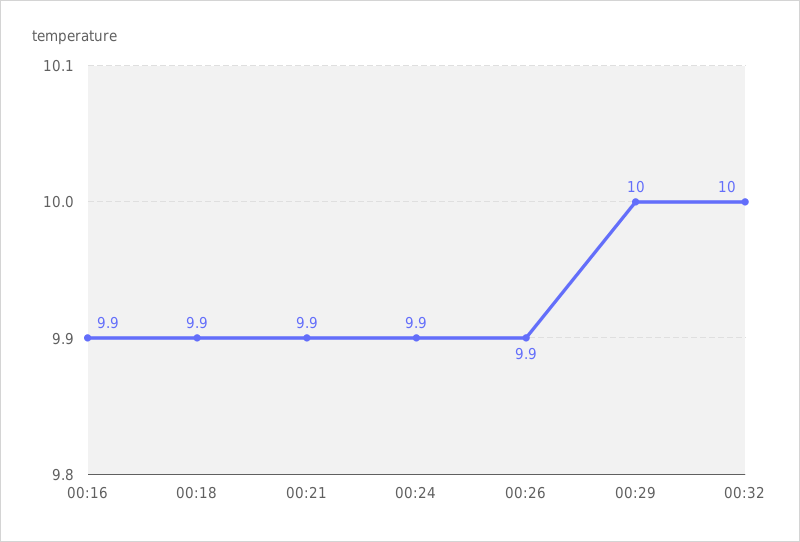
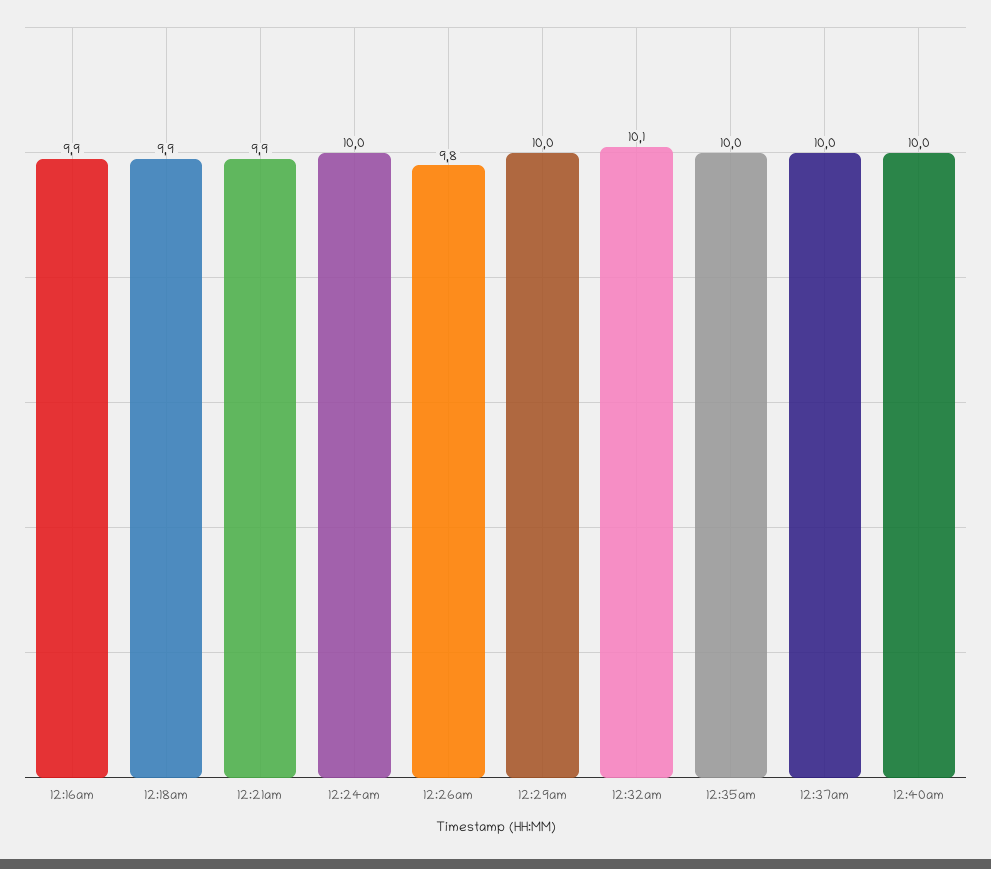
00:24: 9.9 -> 10
00:26: 9.9 -> 9.8
00:32: 10 -> 10.1
12:35am: none -> 10
12:37am: none -> 10
12:40am: none -> 10

